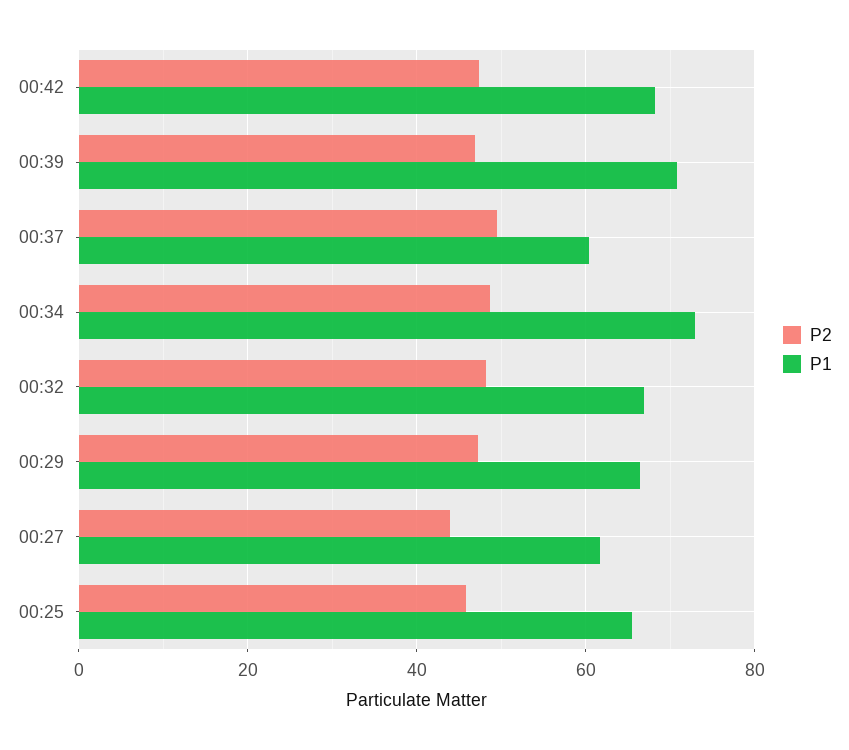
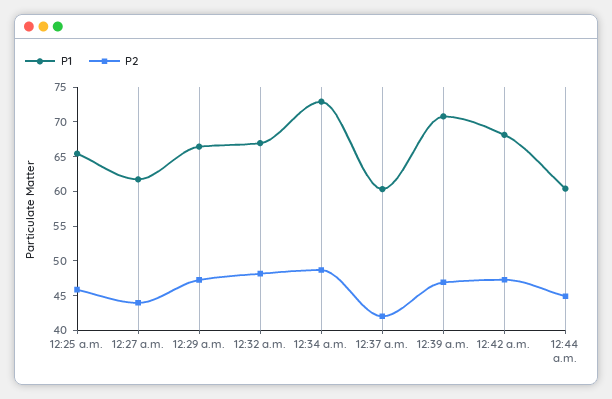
P2, 00:37: 50 -> 42.5
P1, 12:44 a.m.: none -> 60
P2, 12:44 a.m.: none -> 45

